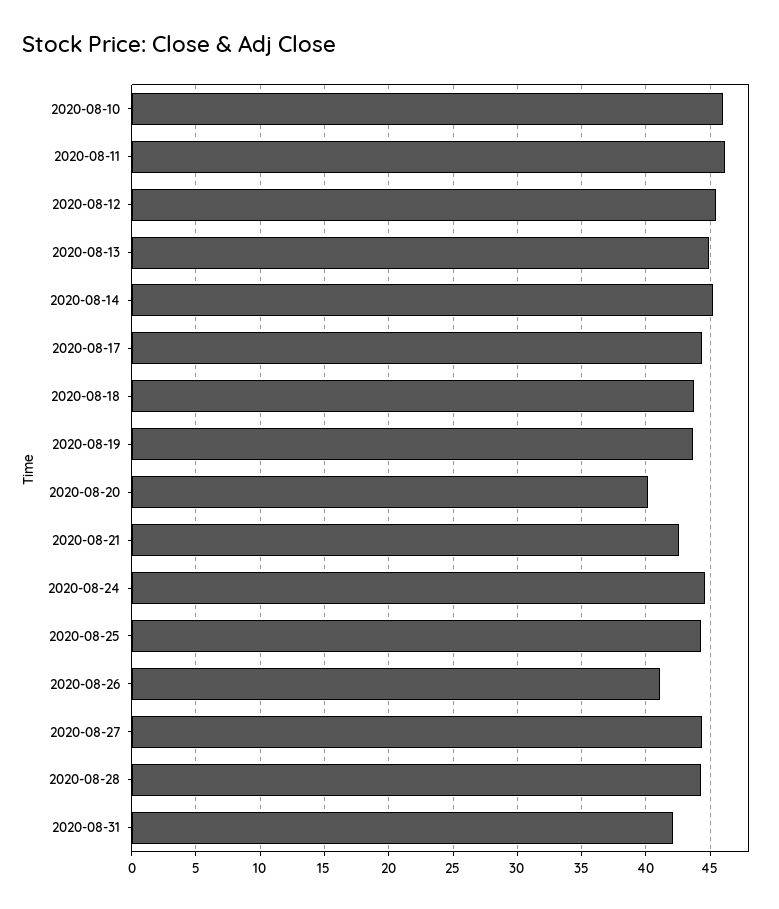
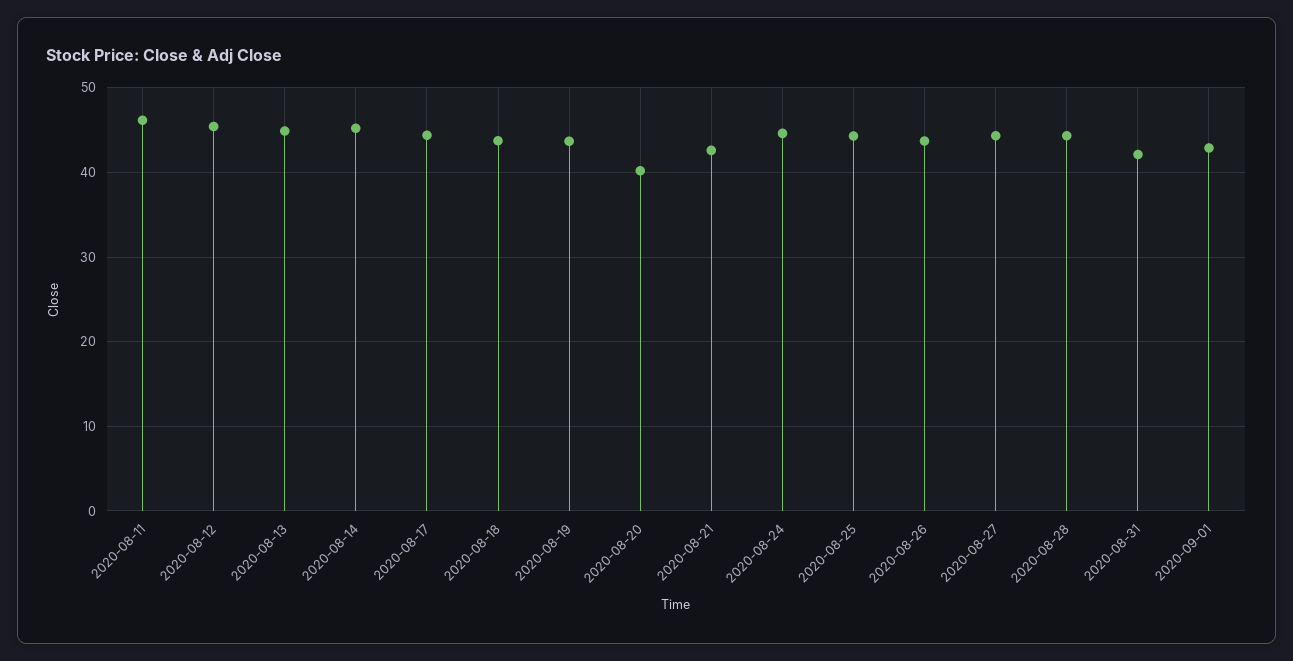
2020-08-10: 46 -> none
2020-08-26: 41 -> 44
2020-09-01: none -> 43

